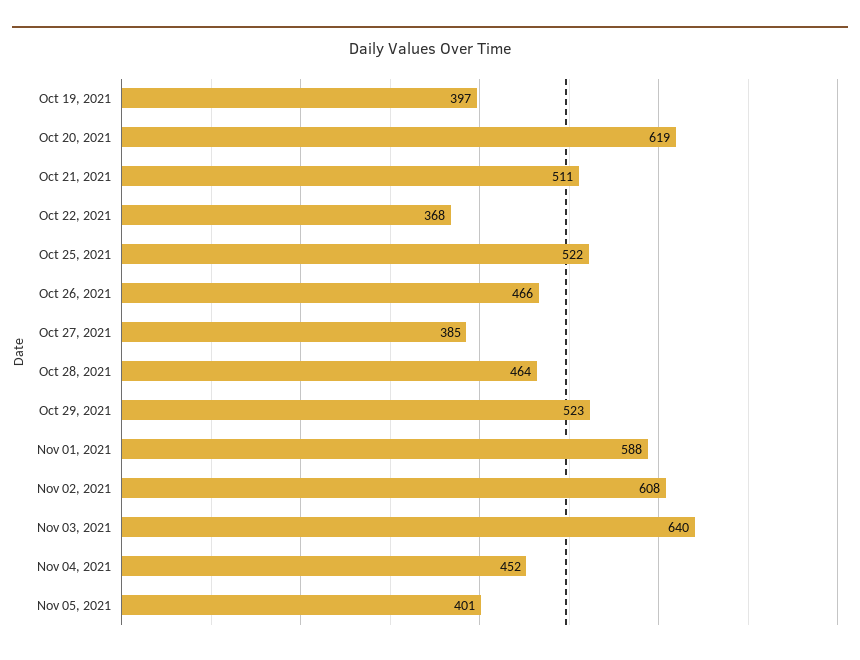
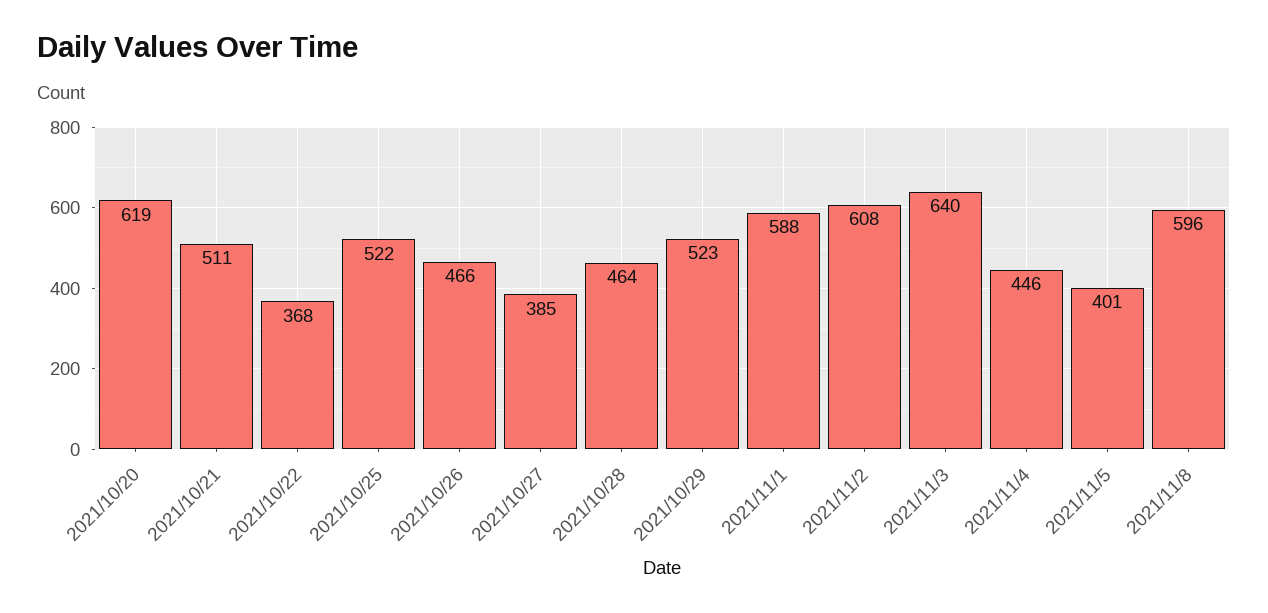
Oct 19, 2021: 397 -> none
Nov 04, 2021: 452 -> 446
2021/11/8: none -> 596

